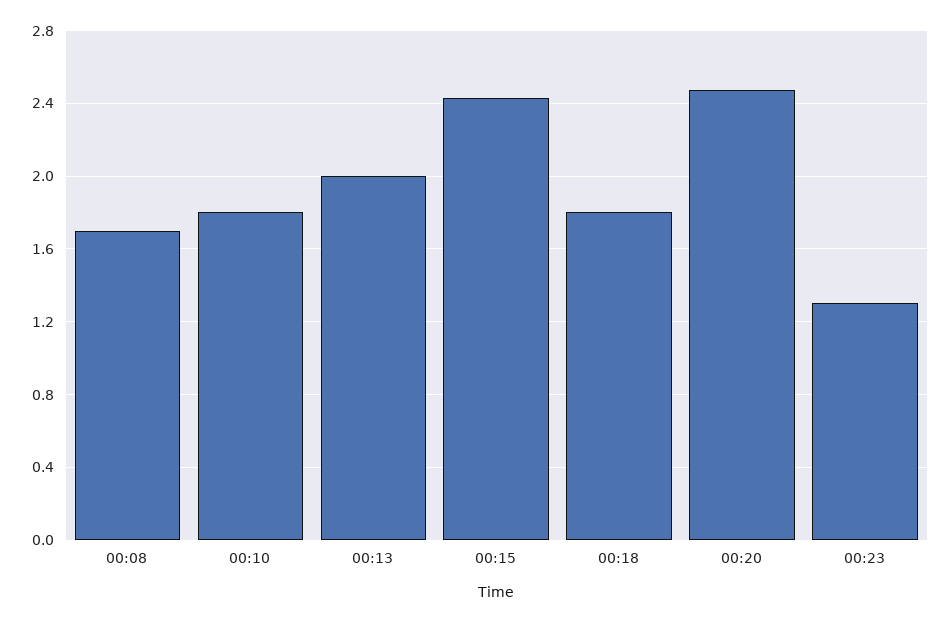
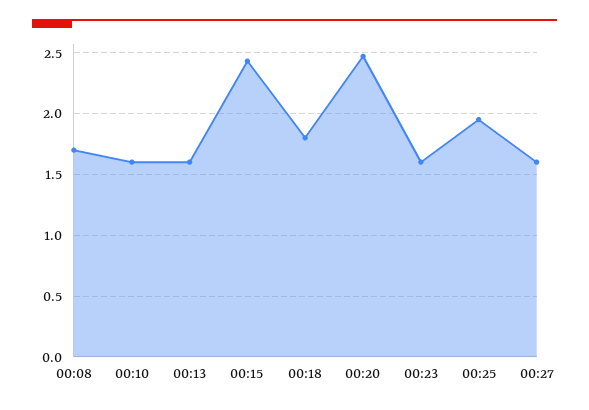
00:10: 1.8 -> 1.6
00:13: 2 -> 1.6
00:23: 1.3 -> 1.6
00:25: none -> 1.95
00:27: none -> 1.6

